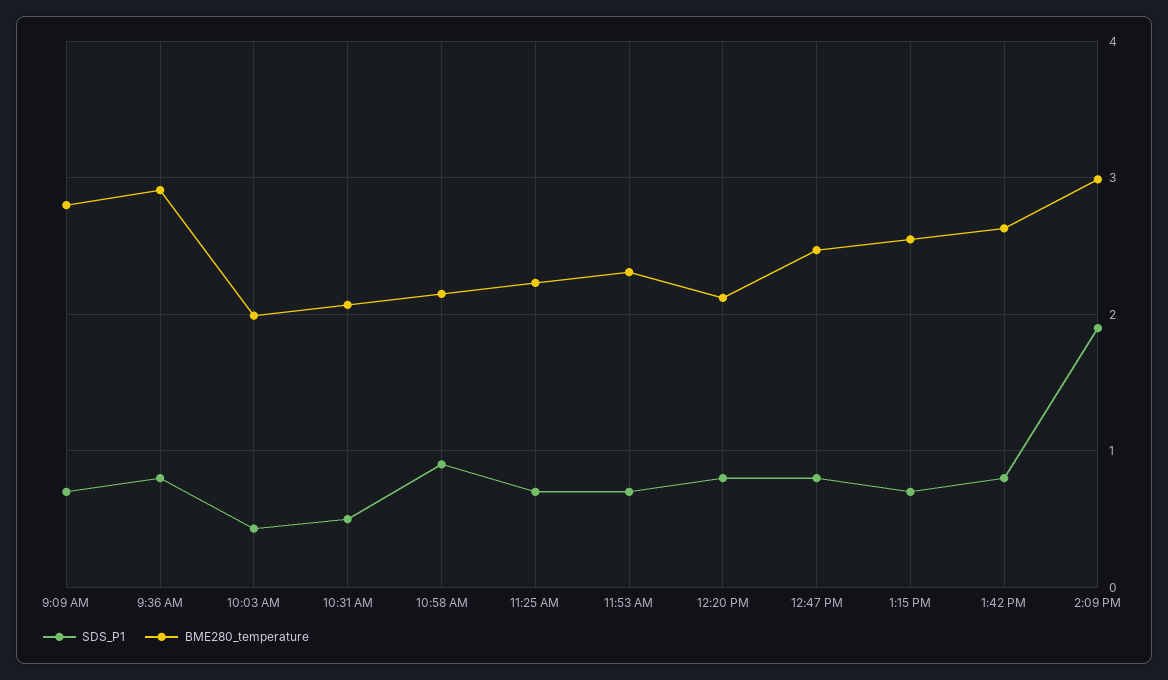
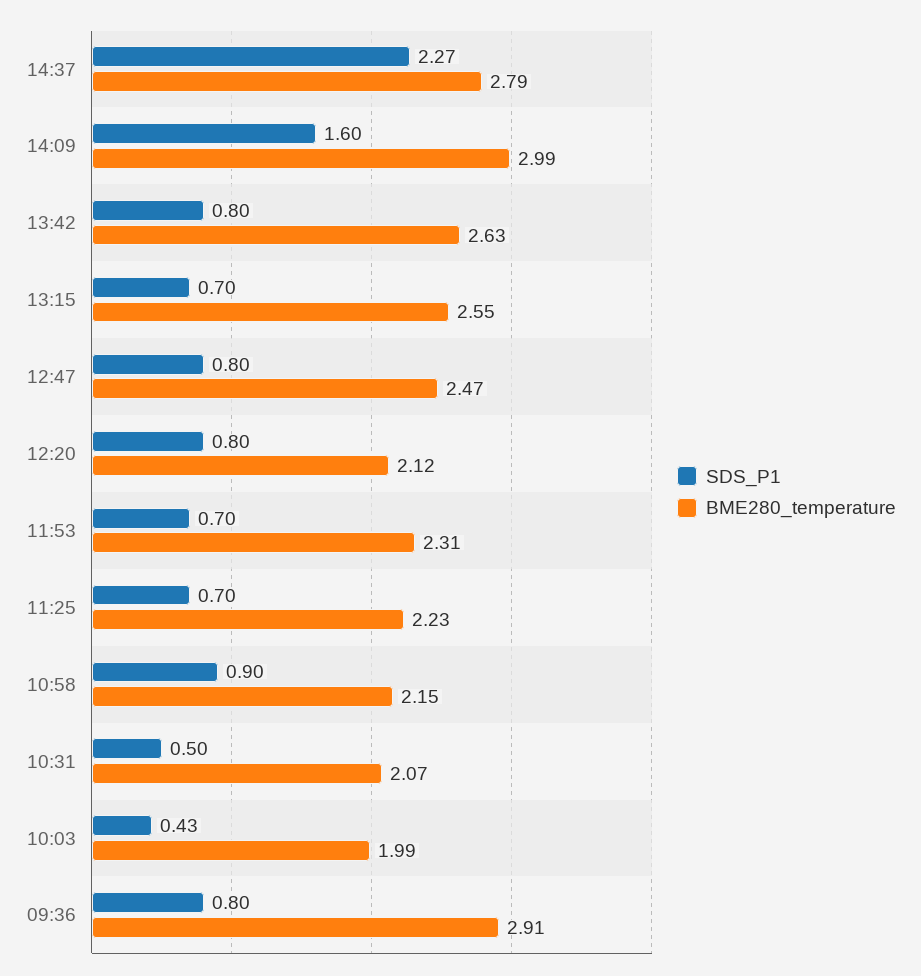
SDS_P1, 9:09 AM: 0.7 -> none
BME280_temperature, 9:09 AM: 2.8 -> none
SDS_P1, 2:09 PM: 1.9 -> 1.6
SDS_P1, 14:37: none -> 2.27
BME280_temperature, 14:37: none -> 2.79

